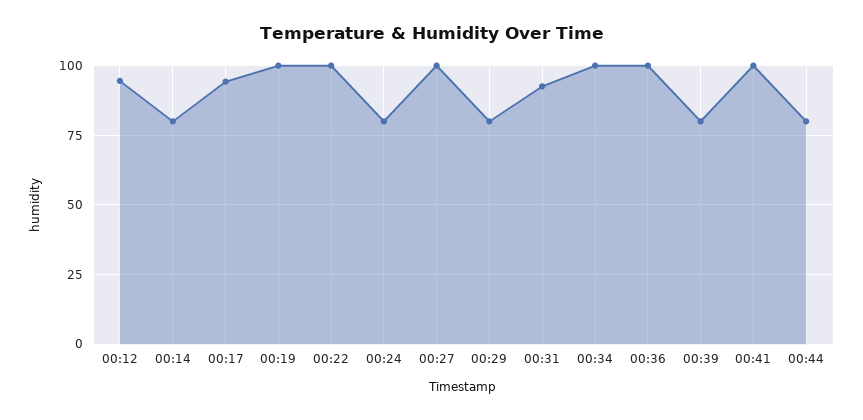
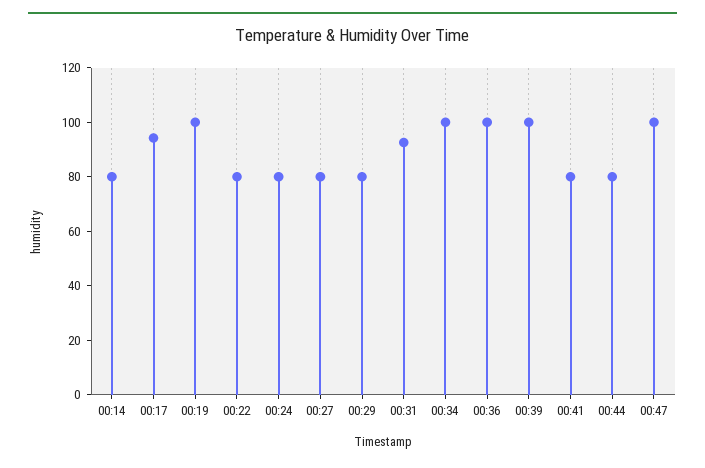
00:12: 95 -> none
00:22: 100 -> 80
00:27: 100 -> 80
00:39: 80 -> 100
00:41: 100 -> 80
00:47: none -> 100

